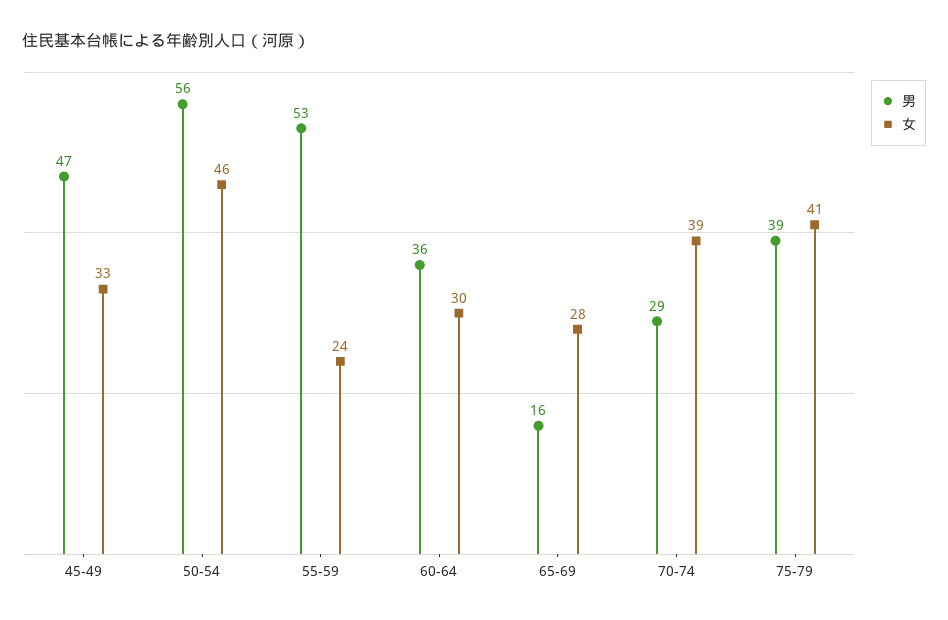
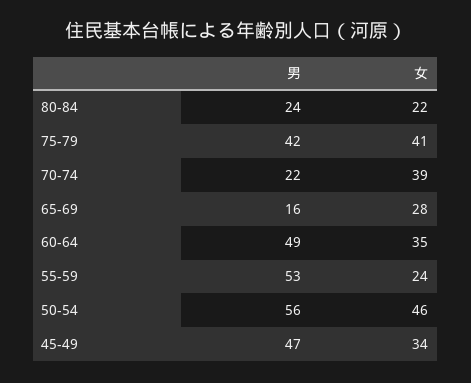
女, 45-49: 33 -> 34
男, 60-64: 36 -> 49
女, 60-64: 30 -> 35
男, 70-74: 29 -> 22
男, 75-79: 39 -> 42
男, 80-84: none -> 24
女, 80-84: none -> 22

